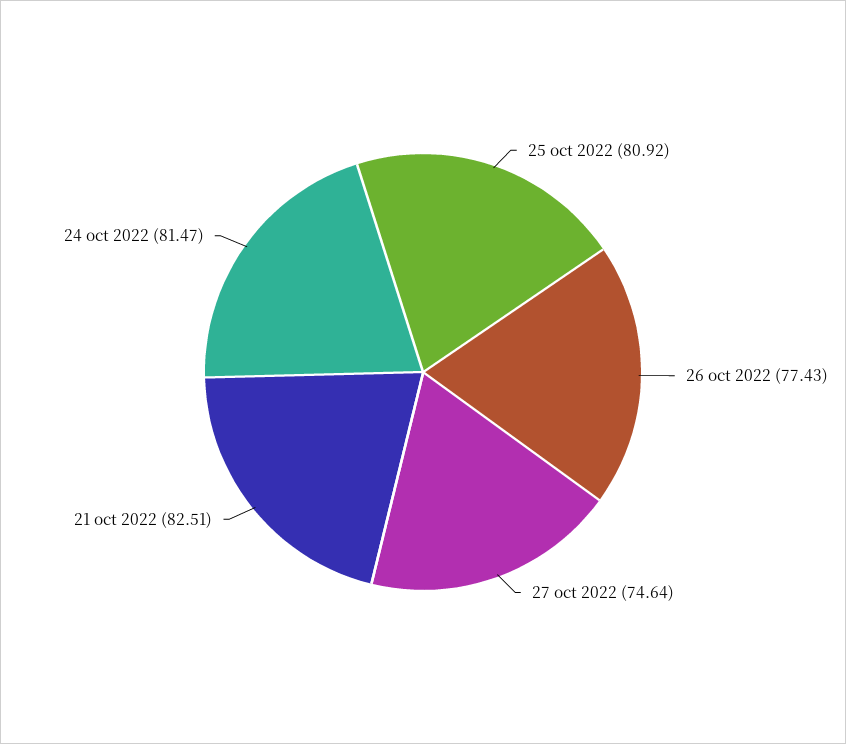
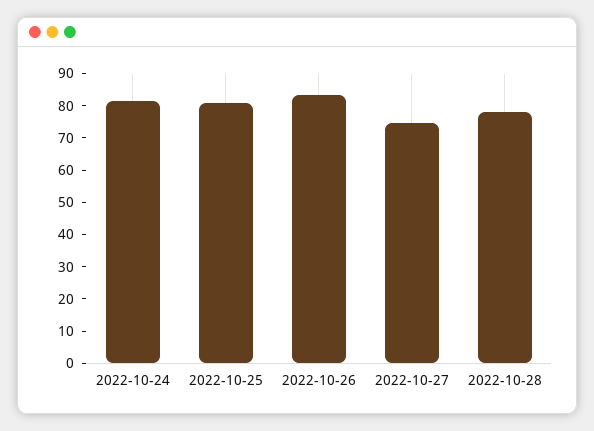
26 oct 2022: 77.43 -> 82.5
21 oct 2022: 82.51 -> none
2022-10-28: none -> 77.5

